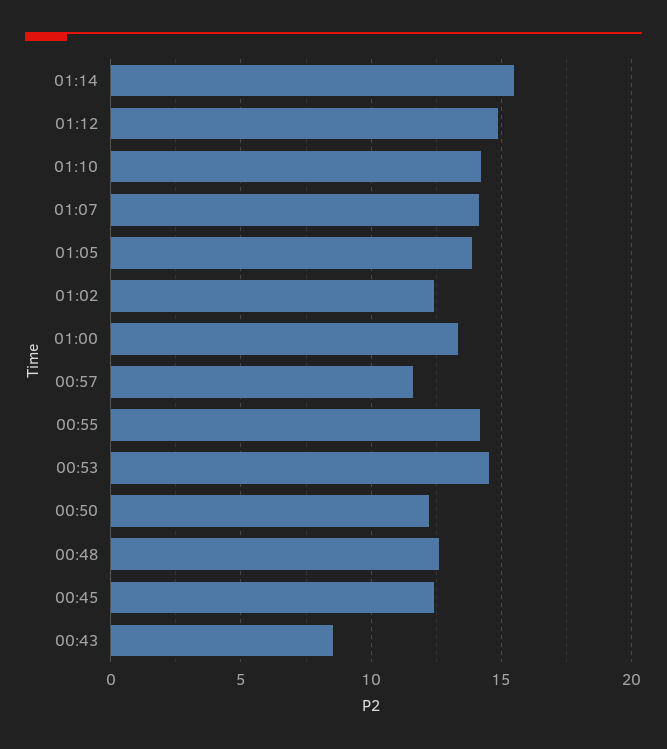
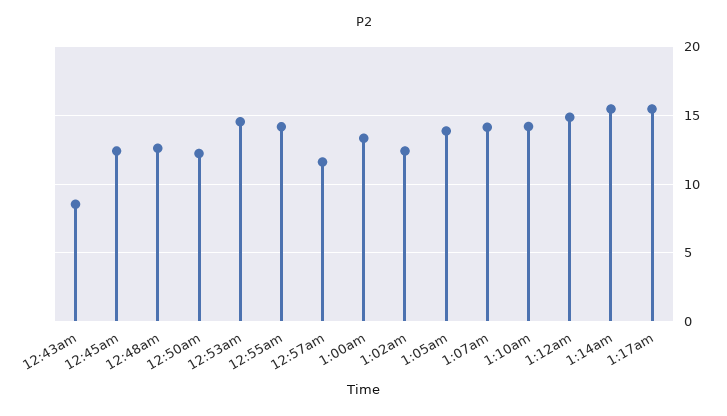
1:17am: none -> 15.5

